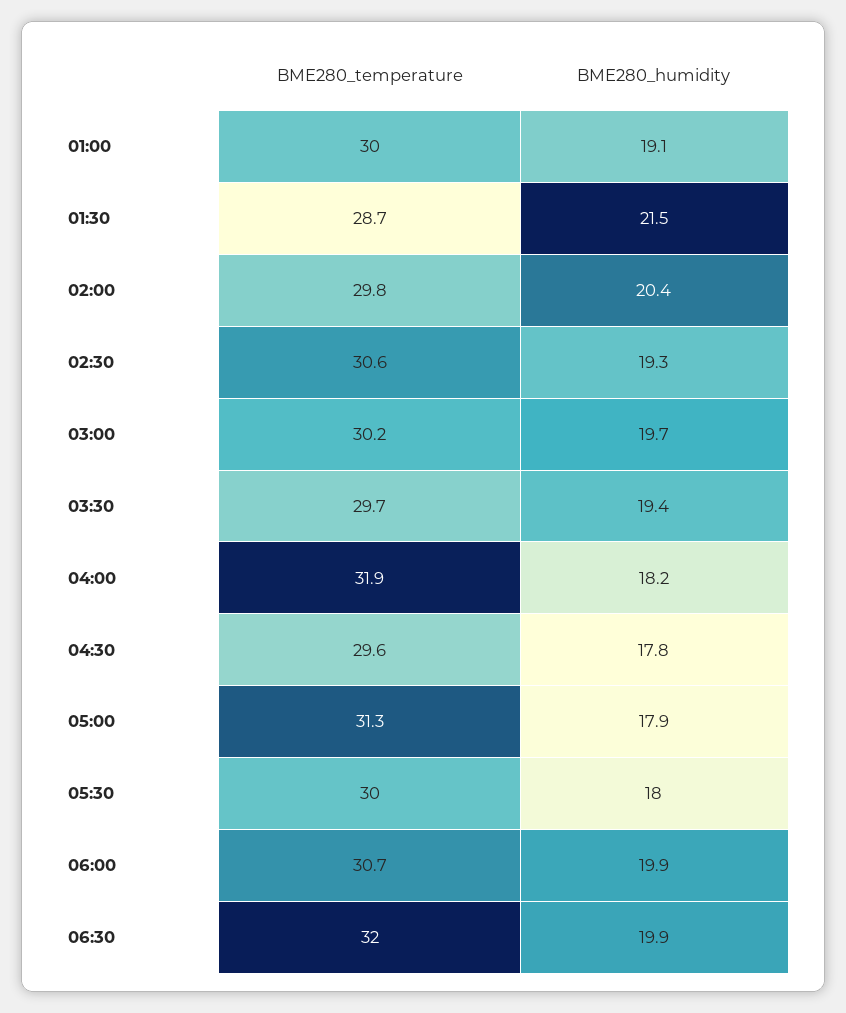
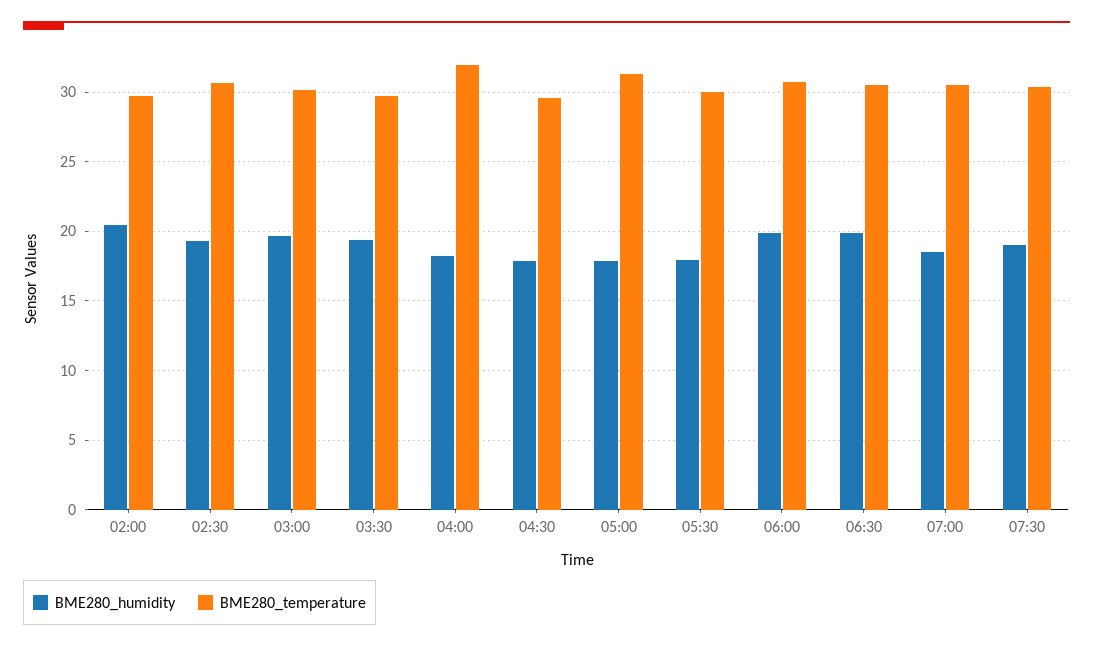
BME280_temperature, 01:00: 30 -> none
BME280_humidity, 01:00: 19.1 -> none
BME280_temperature, 01:30: 28.7 -> none
BME280_humidity, 01:30: 21.5 -> none
BME280_temperature, 06:30: 32 -> 30.5
BME280_humidity, 07:00: none -> 18.5
BME280_temperature, 07:00: none -> 30.5
BME280_humidity, 07:30: none -> 19
BME280_temperature, 07:30: none -> 30.5

